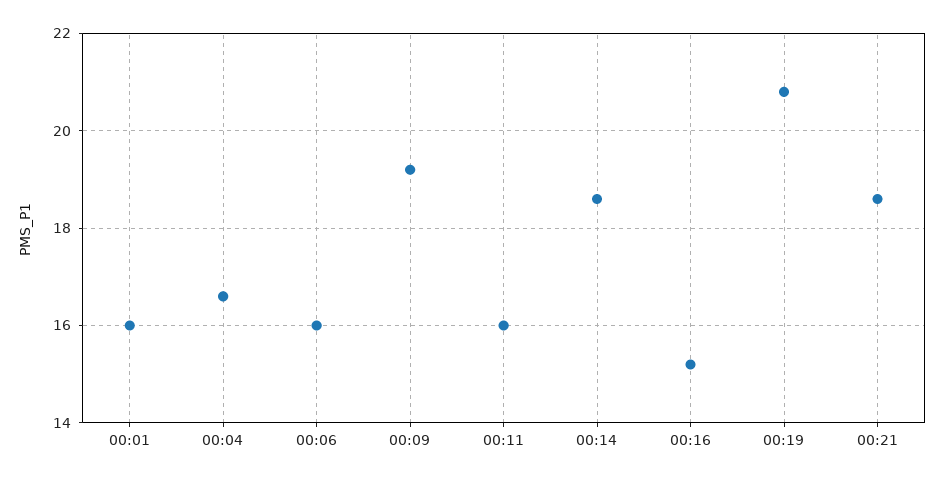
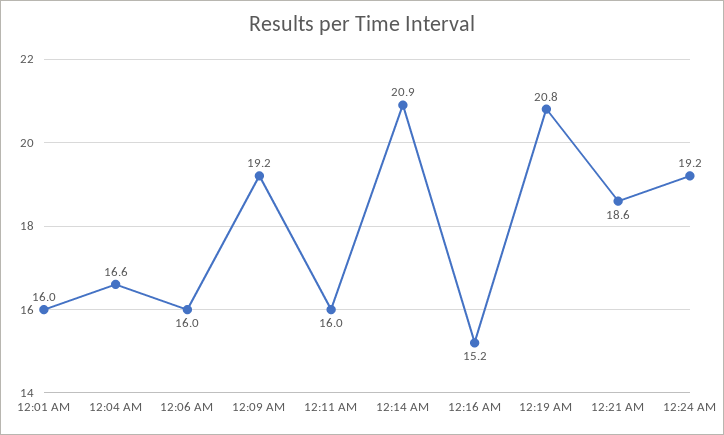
00:14: 18.5 -> 20.9
12:24 AM: none -> 19.2

